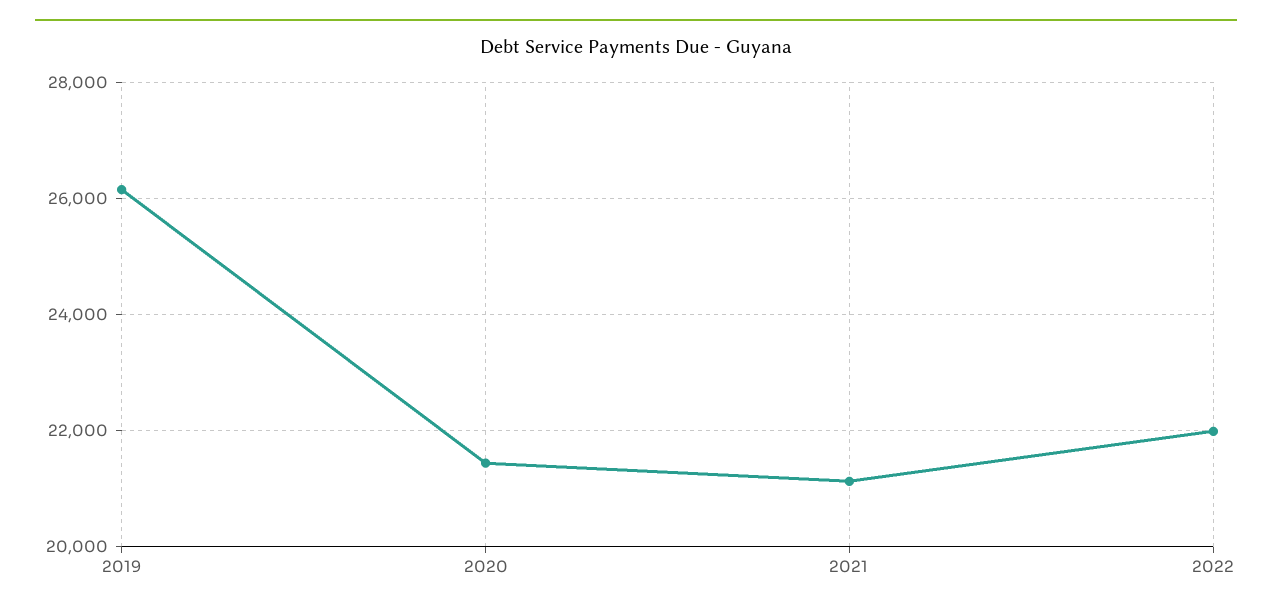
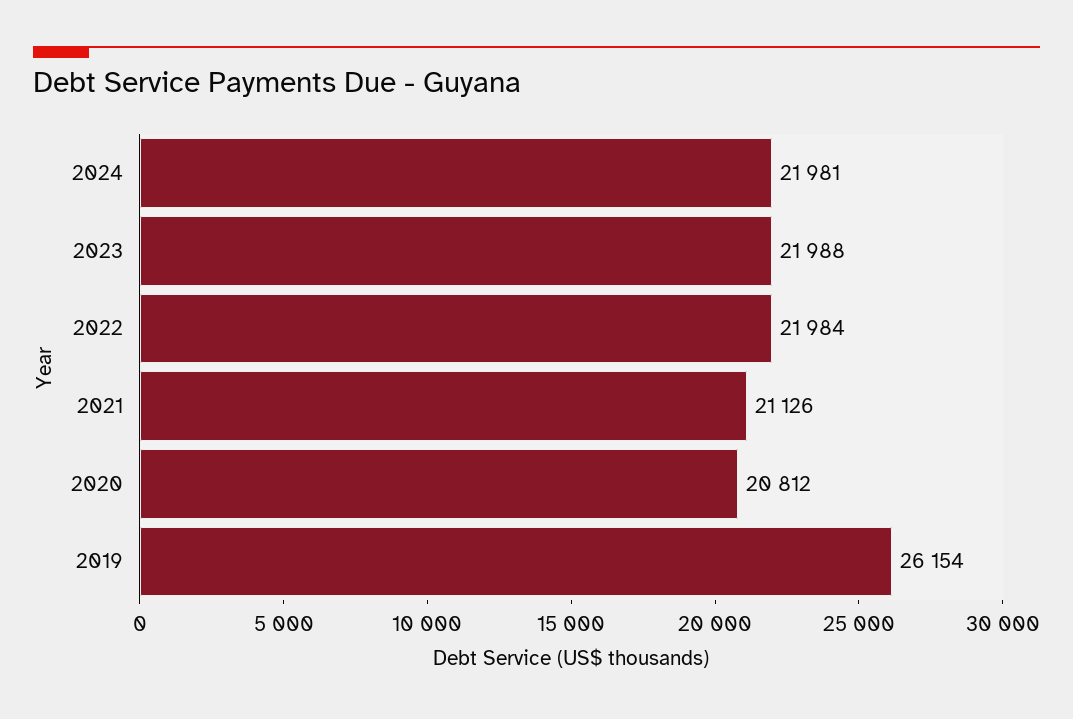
2020: 21400 -> 20812
2024: none -> 21981
2023: none -> 21988

